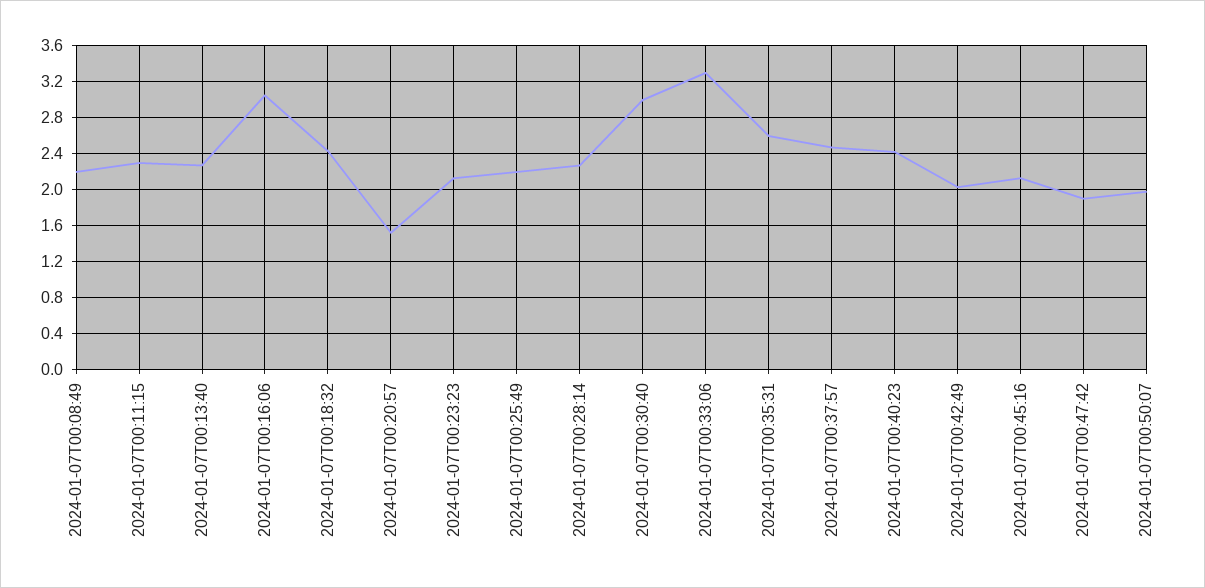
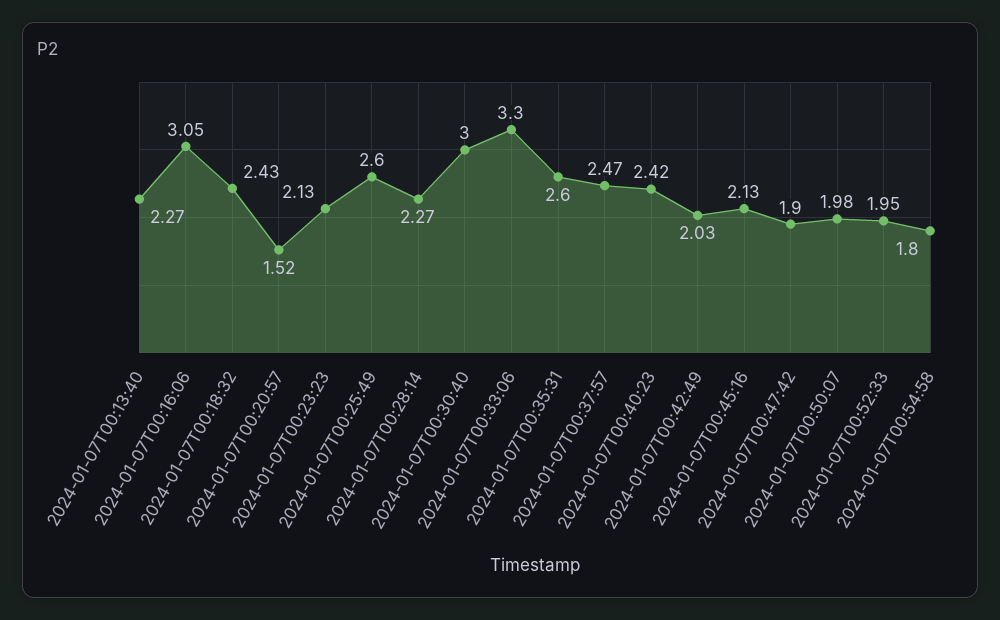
2024-01-07T00:08:49: 2.2 -> none
2024-01-07T00:11:15: 2.3 -> none
2024-01-07T00:25:49: 2.2 -> 2.6
2024-01-07T00:52:33: none -> 1.95
2024-01-07T00:54:58: none -> 1.8

